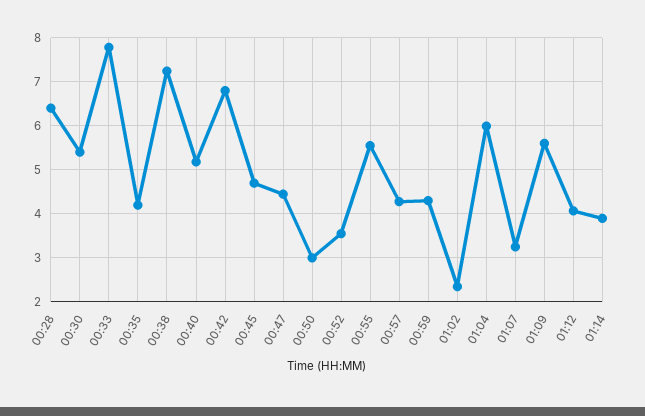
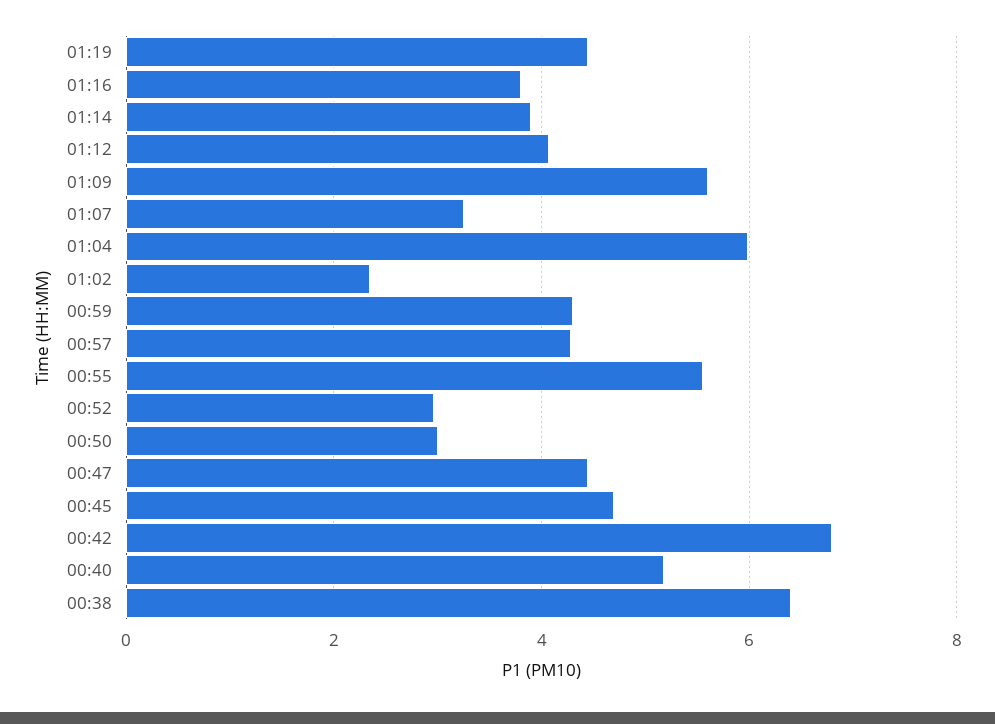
00:28: 6.4 -> none
00:30: 5.4 -> none
00:33: 7.8 -> none
00:35: 4.2 -> none
00:38: 7.2 -> 6.4
00:52: 3.6 -> 3
01:19: none -> 4.4
01:16: none -> 3.8

